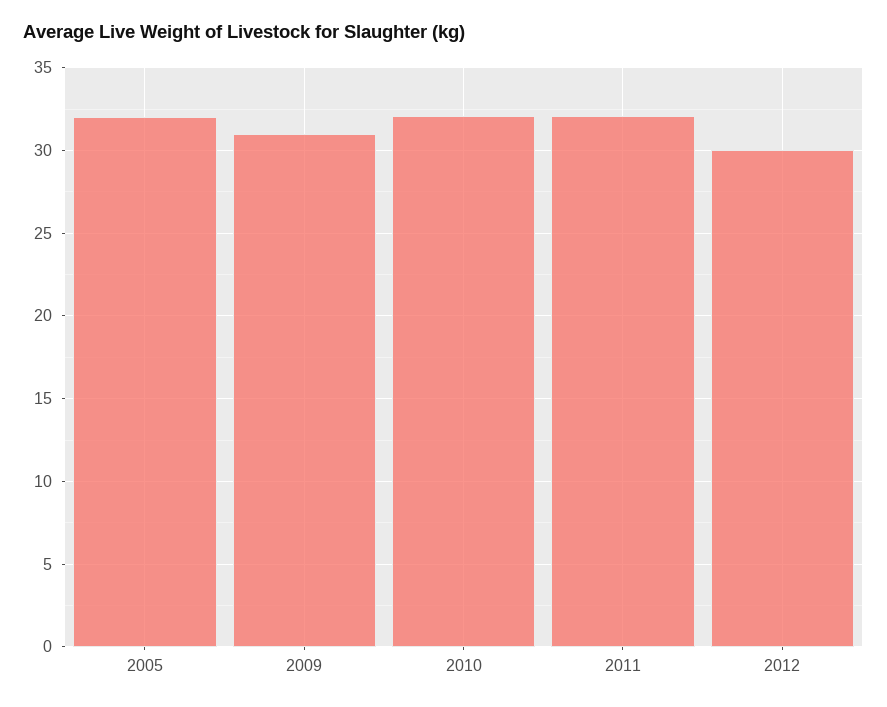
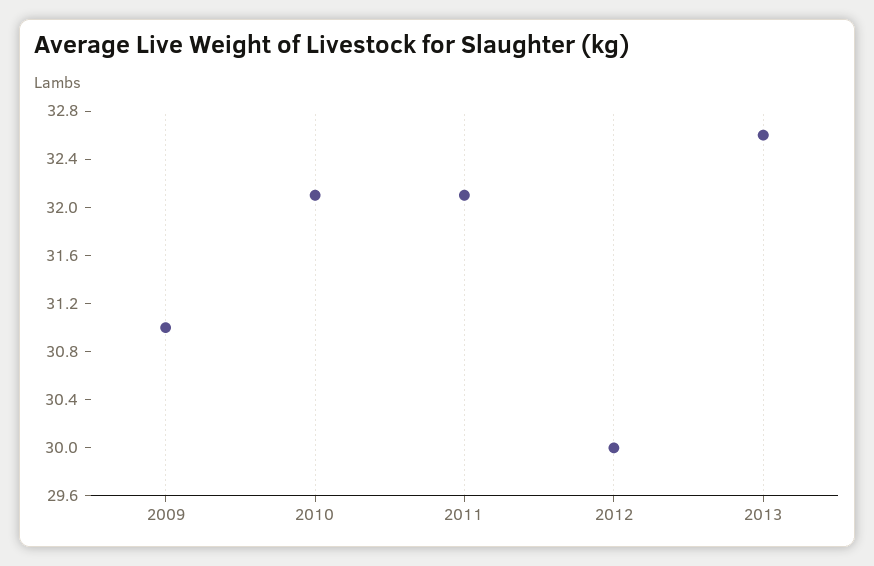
2005: 32 -> none
2013: none -> 32.6

